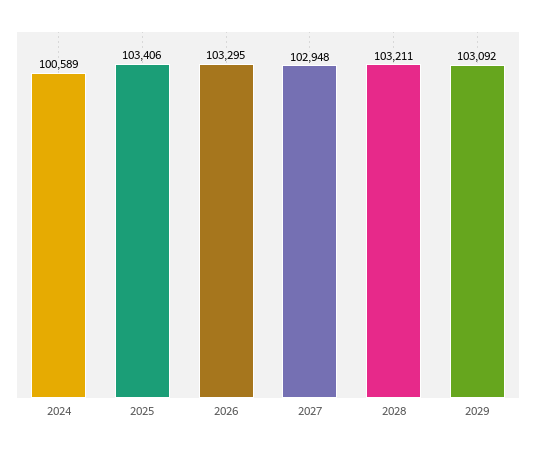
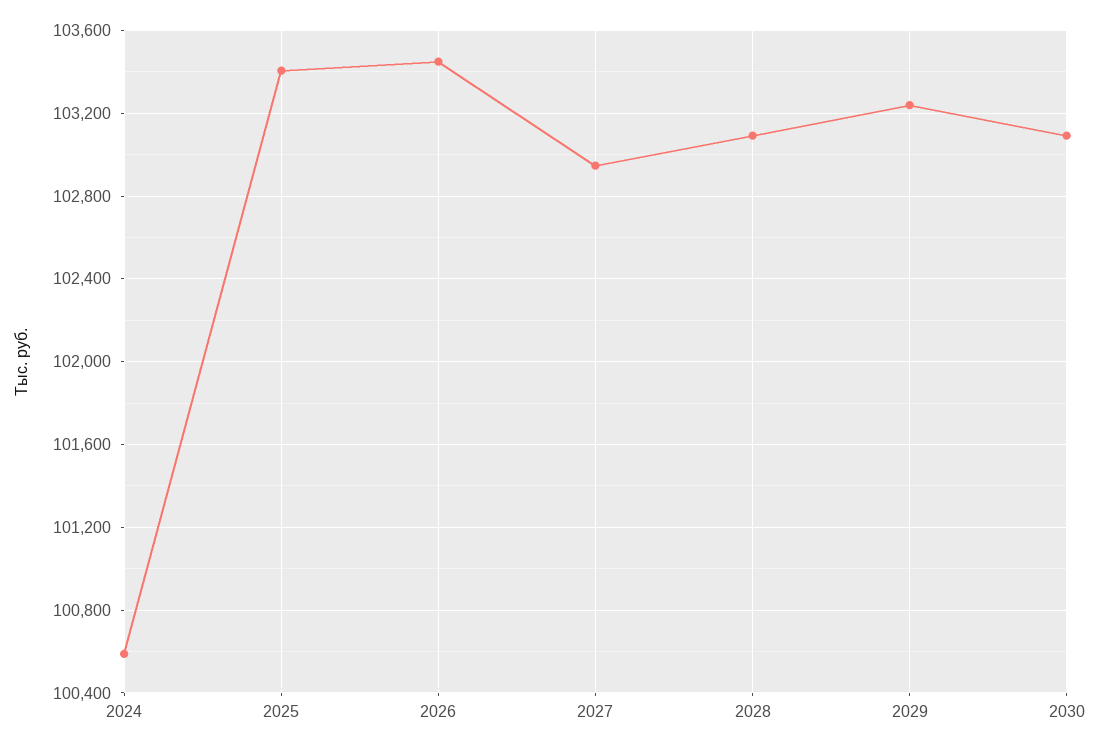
2026: 103295 -> 103450
2028: 103211 -> 103100
2029: 103092 -> 103250
2030: none -> 103100

